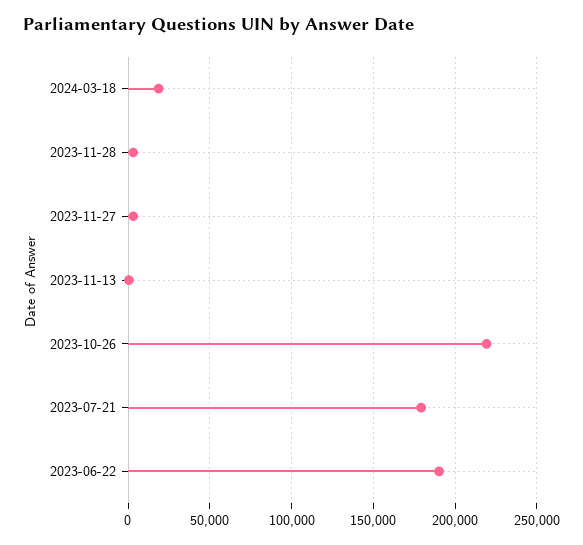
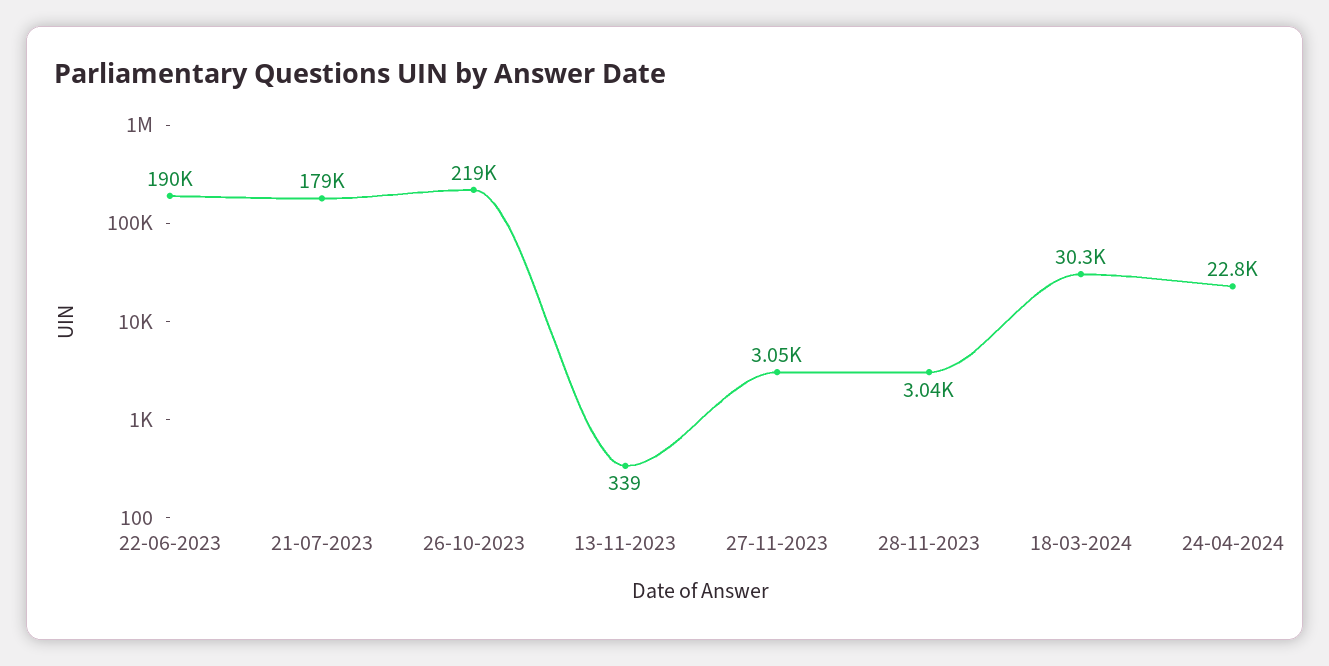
2024-03-18: 20000 -> 30300
24-04-2024: none -> 22800

